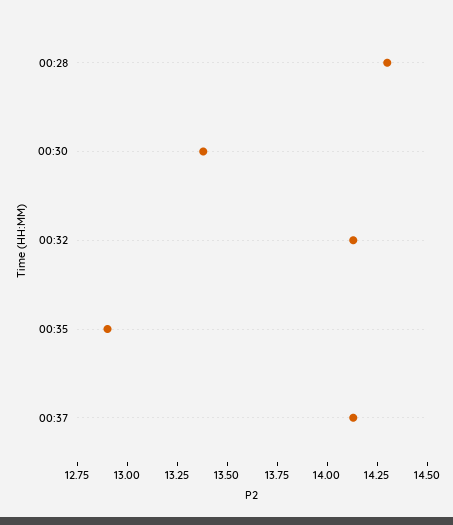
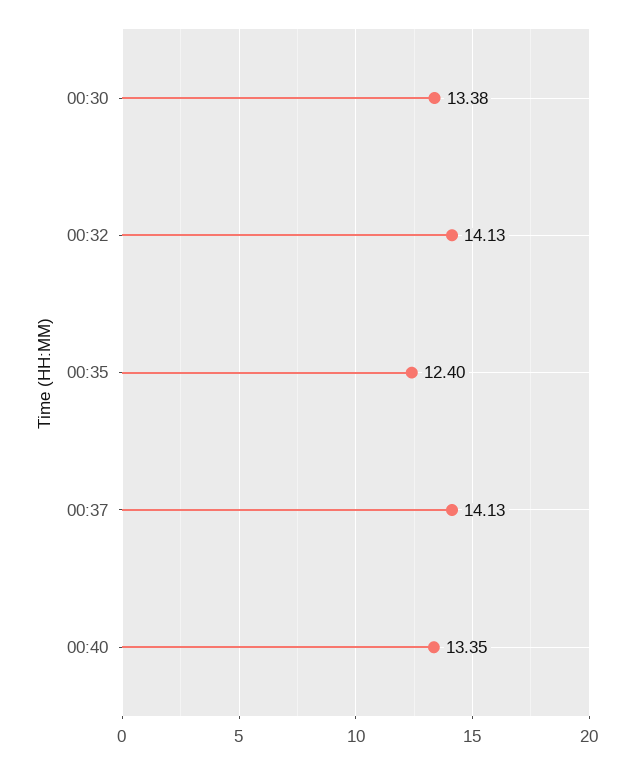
00:28: 14.3 -> none
00:35: 12.9 -> 12.4
00:40: none -> 13.35

